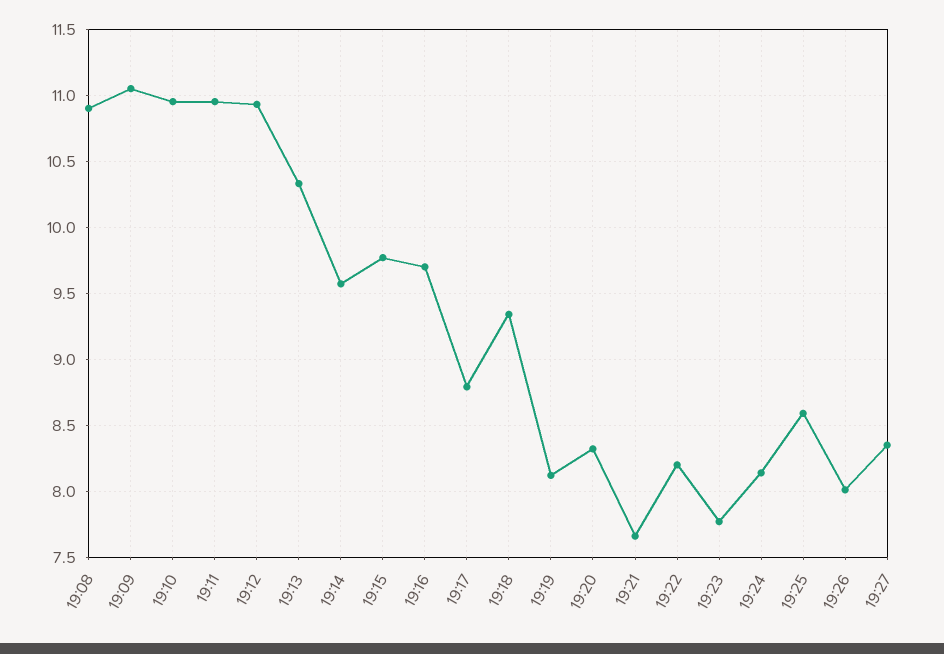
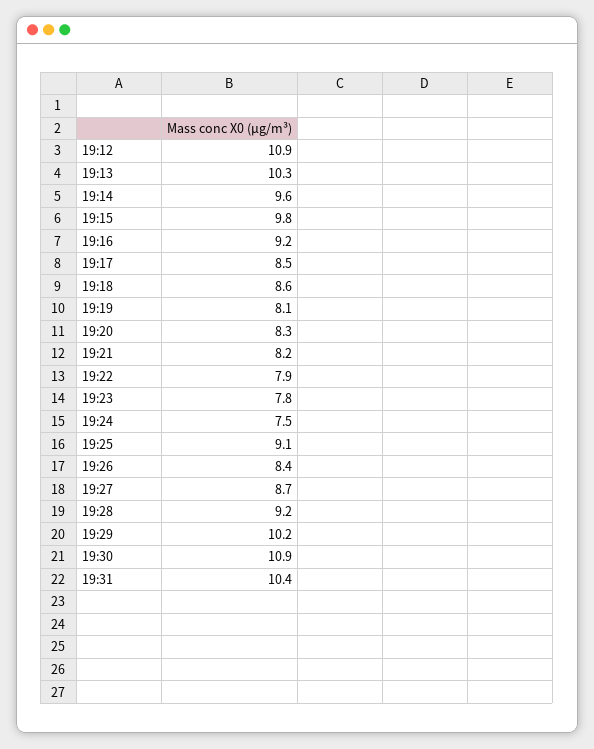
19:08: 10.9 -> none
19:09: 11.05 -> none
19:10: 10.95 -> none
19:11: 10.95 -> none
19:16: 9.7 -> 9.2
19:17: 8.8 -> 8.5
19:18: 9.35 -> 8.6
19:21: 7.65 -> 8.2
19:22: 8.2 -> 7.9
19:24: 8.15 -> 7.5
19:25: 8.6 -> 9.1
19:26: 8 -> 8.4
19:27: 8.35 -> 8.7
19:28: none -> 9.2
19:29: none -> 10.2
19:30: none -> 10.9
19:31: none -> 10.4

